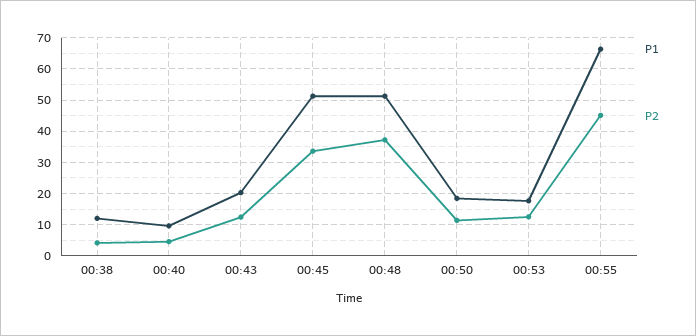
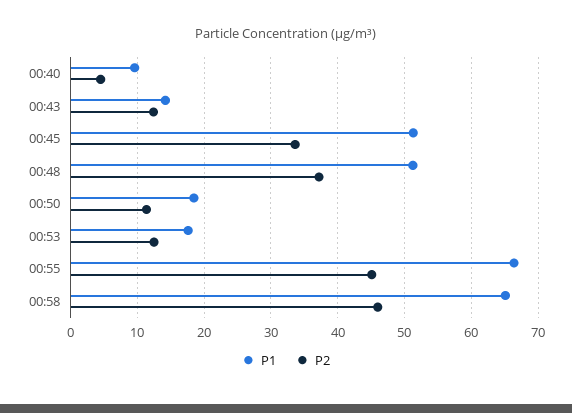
P1, 00:38: 12 -> none
P2, 00:38: 4 -> none
P1, 00:43: 20 -> 14
P1, 00:58: none -> 65
P2, 00:58: none -> 46

